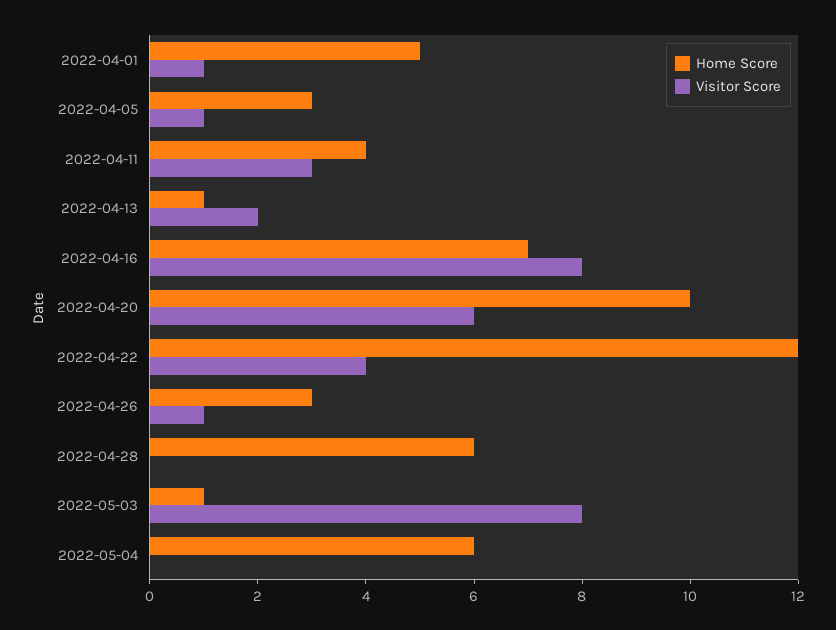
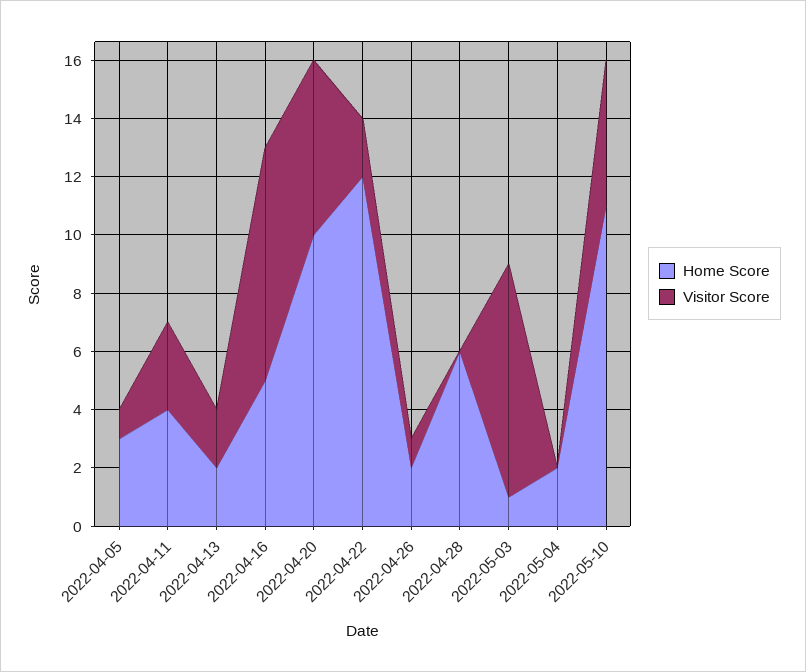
Home Score, 2022-04-01: 5 -> none
Visitor Score, 2022-04-01: 1 -> none
Home Score, 2022-04-13: 1 -> 2
Home Score, 2022-04-16: 7 -> 5
Visitor Score, 2022-04-22: 4 -> 2
Home Score, 2022-04-26: 3 -> 2
Home Score, 2022-05-04: 6 -> 2
Home Score, 2022-05-10: none -> 11
Visitor Score, 2022-05-10: none -> 5

